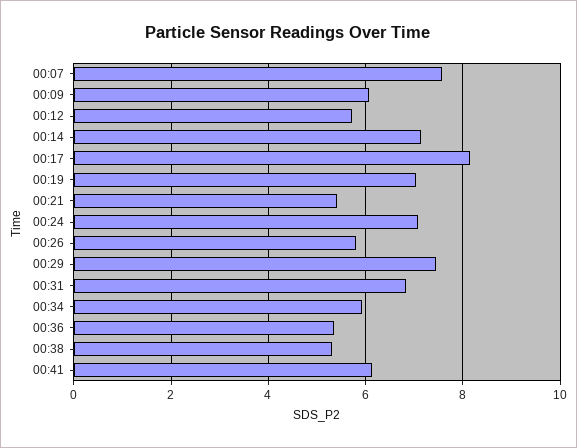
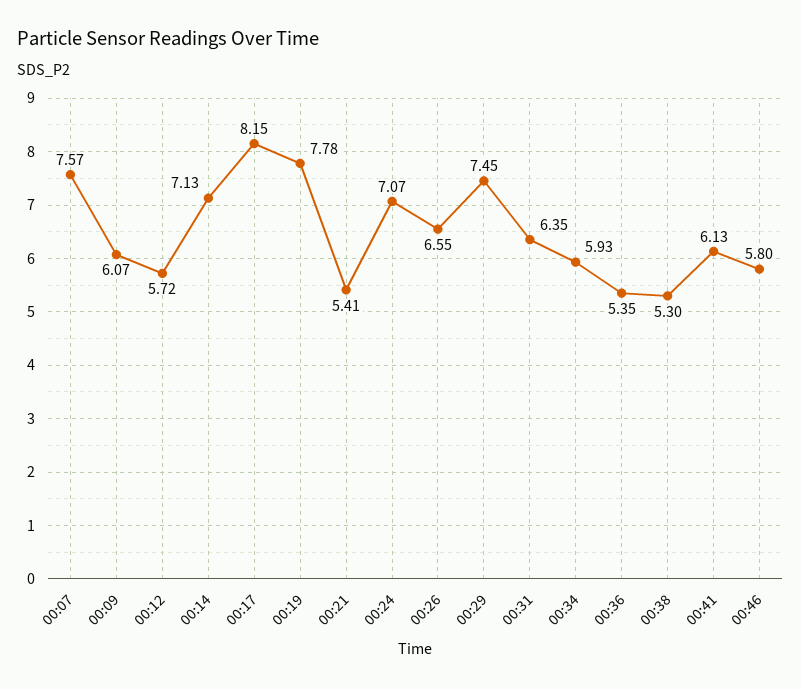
00:19: 7 -> 7.78
00:26: 5.8 -> 6.55
00:31: 6.8 -> 6.35
00:46: none -> 5.8

